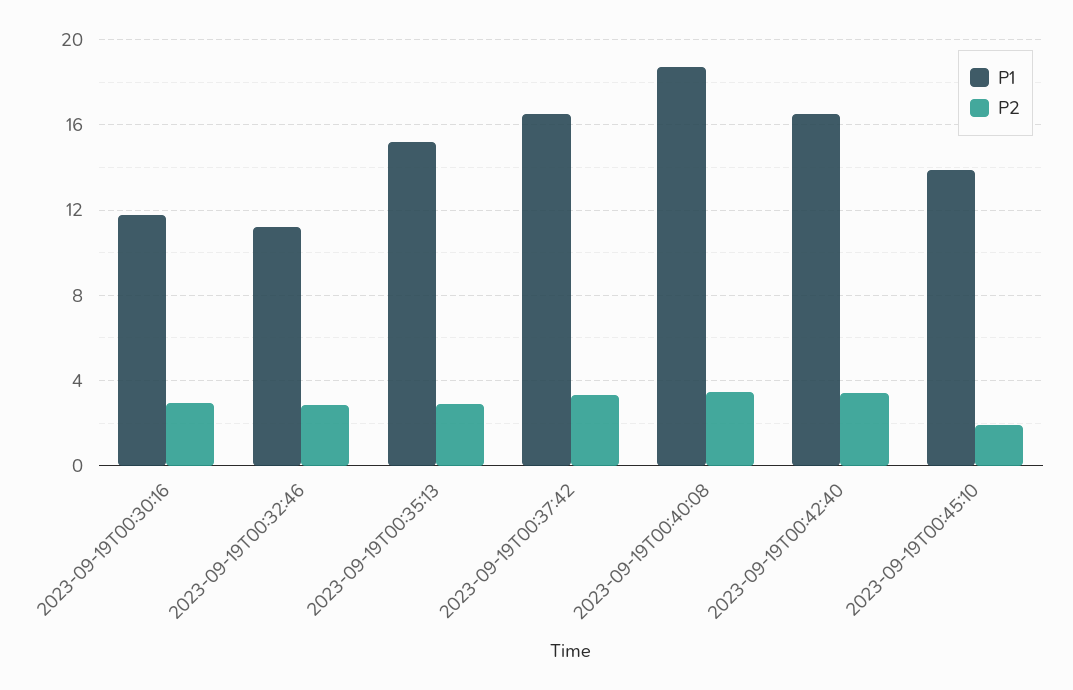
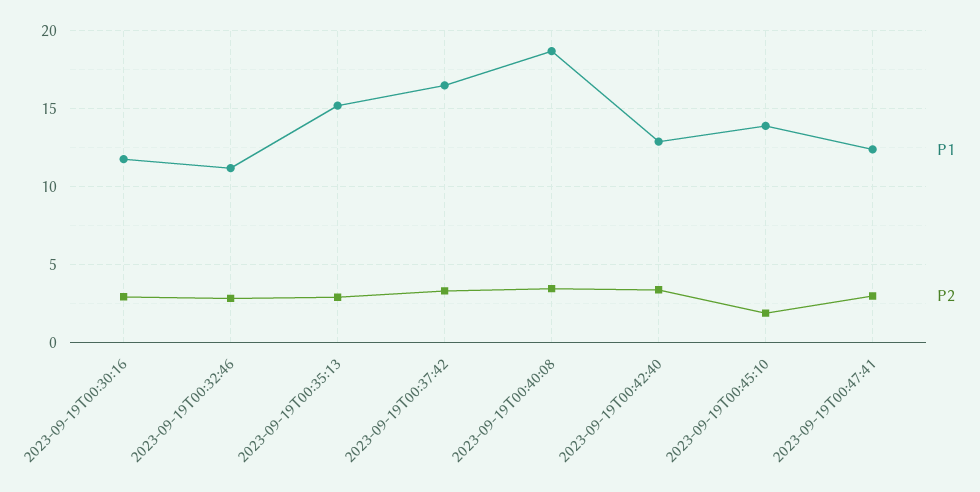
P1, 2023-09-19T00:42:40: 16.5 -> 13
P1, 2023-09-19T00:47:41: none -> 12.5
P2, 2023-09-19T00:47:41: none -> 3

